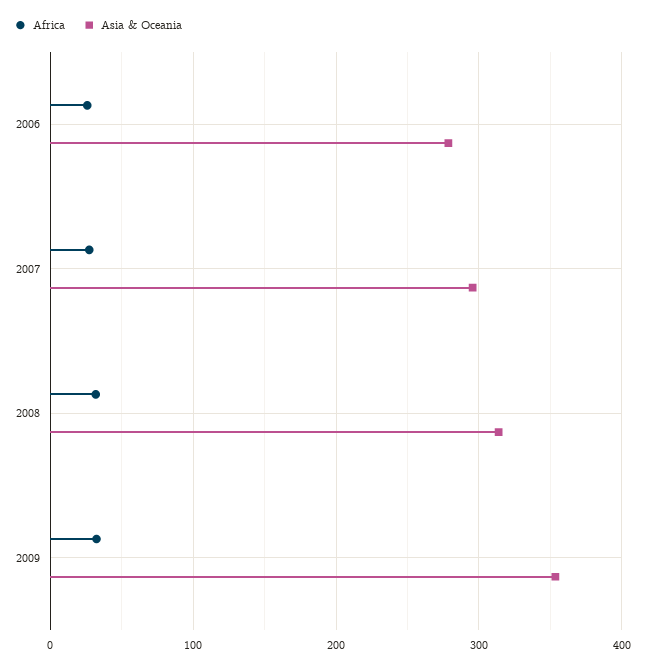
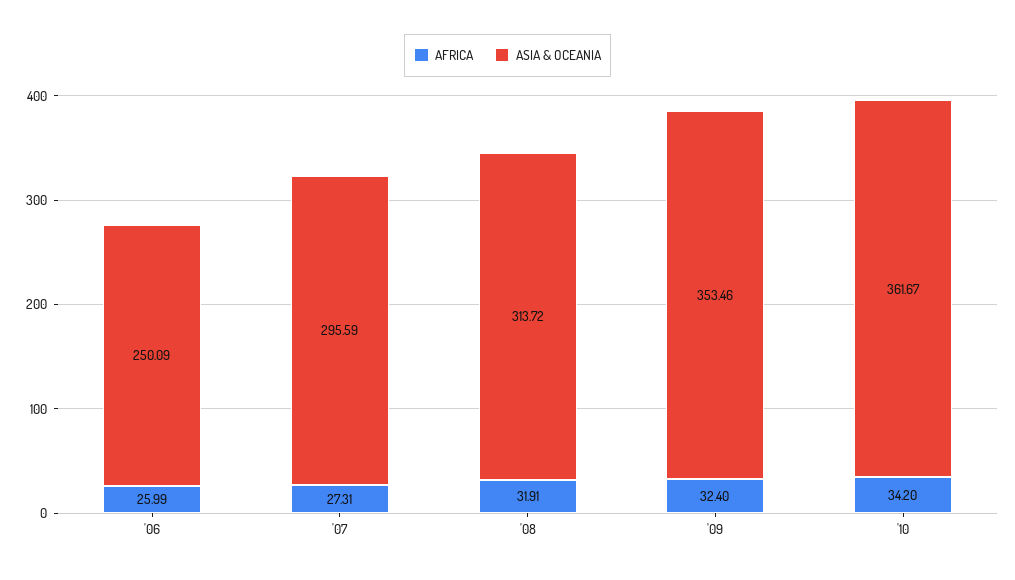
Asia & Oceania, 2006: 280 -> 250.09
Africa, '10: none -> 34.2
Asia & Oceania, '10: none -> 361.67

